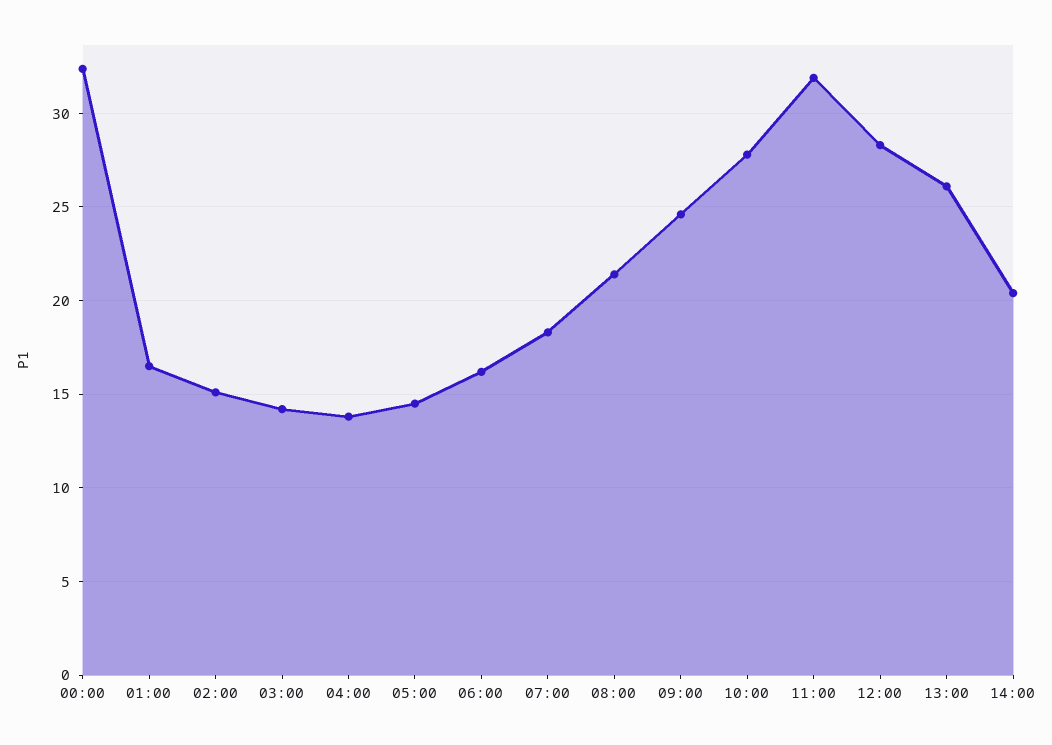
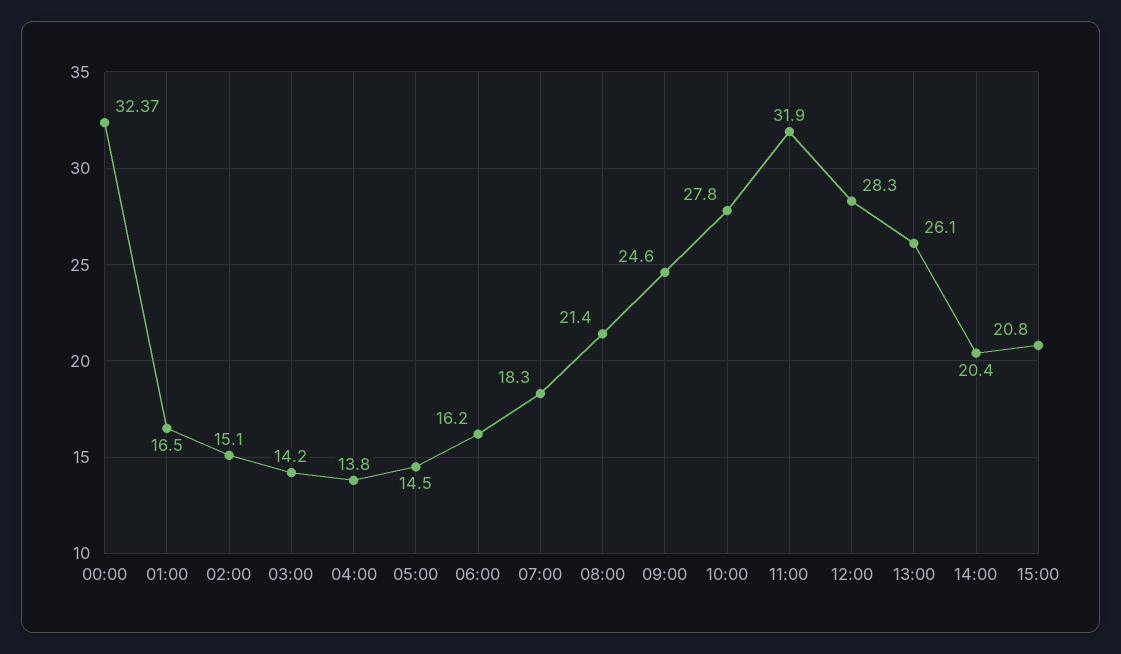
15:00: none -> 20.8

